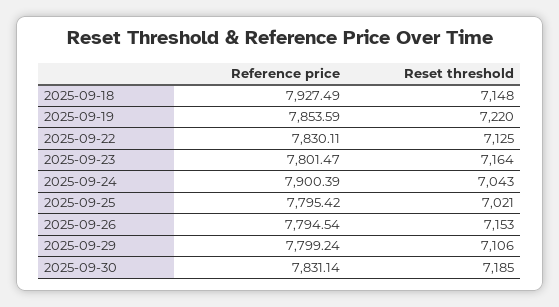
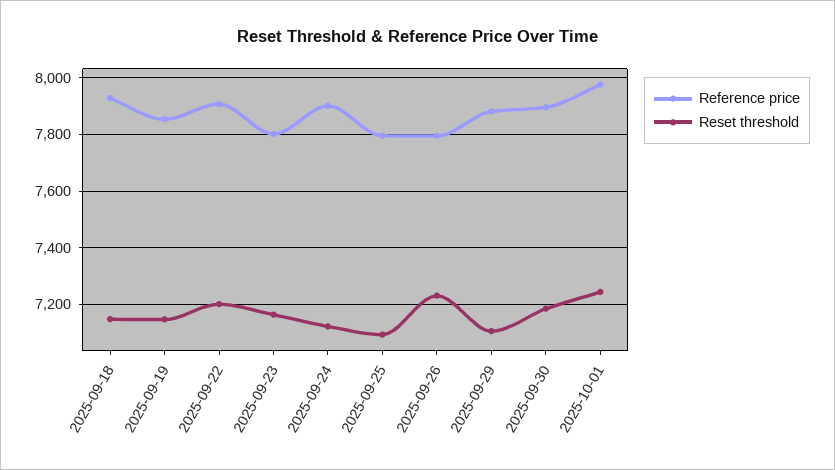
Reset threshold, 2025-09-19: 7220 -> 7150
Reference price, 2025-09-22: 7830.11 -> 7900
Reset threshold, 2025-09-22: 7125 -> 7200
Reset threshold, 2025-09-24: 7043 -> 7125
Reset threshold, 2025-09-25: 7021 -> 7100
Reset threshold, 2025-09-26: 7153 -> 7225
Reference price, 2025-09-29: 7799.24 -> 7875
Reference price, 2025-09-30: 7831.14 -> 7900
Reference price, 2025-10-01: none -> 7975
Reset threshold, 2025-10-01: none -> 7250

